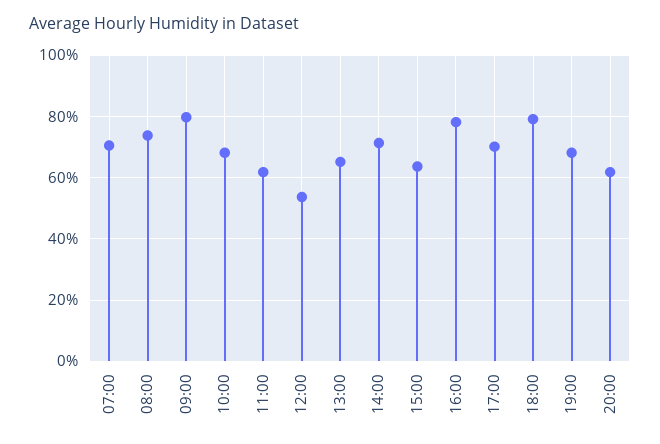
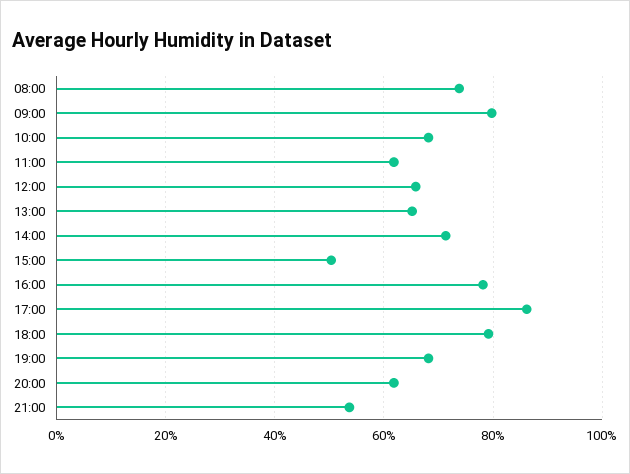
07:00: 70 -> none
12:00: 54 -> 66
15:00: 64 -> 50
17:00: 70 -> 86
21:00: none -> 54

